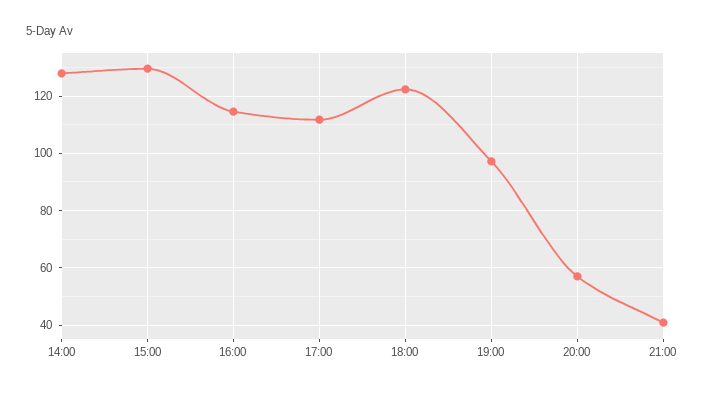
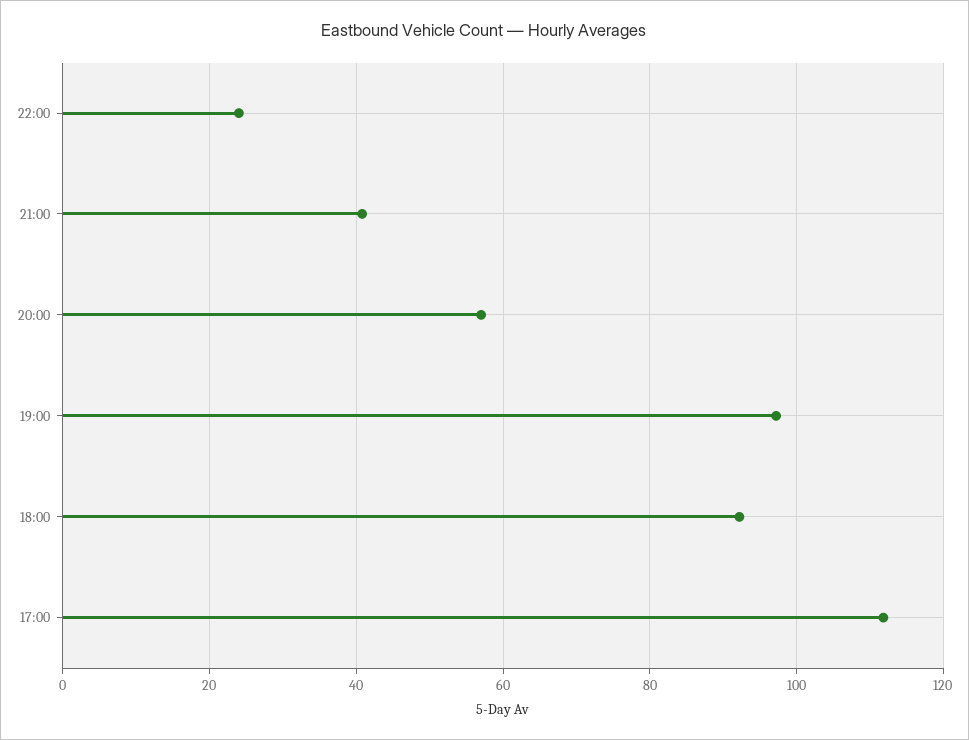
14:00: 127.5 -> none
15:00: 130 -> none
16:00: 115 -> none
18:00: 122.5 -> 92
22:00: none -> 24

